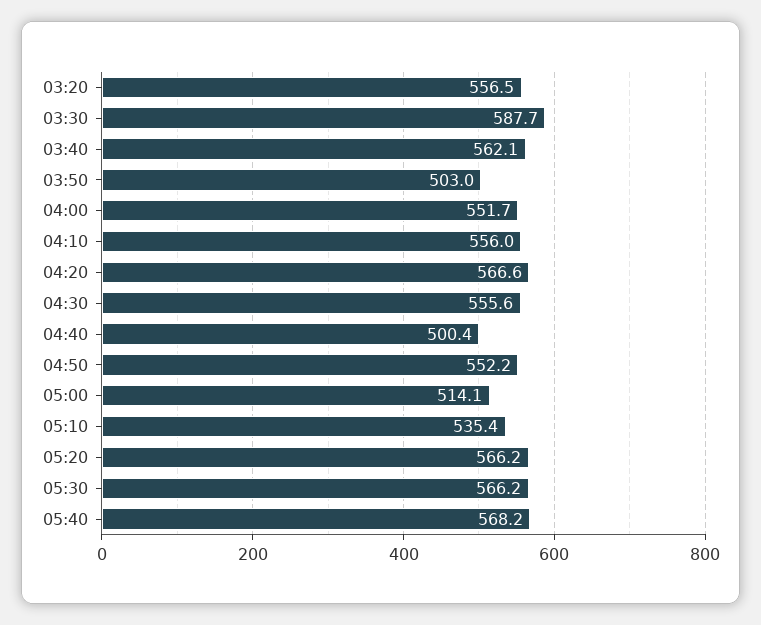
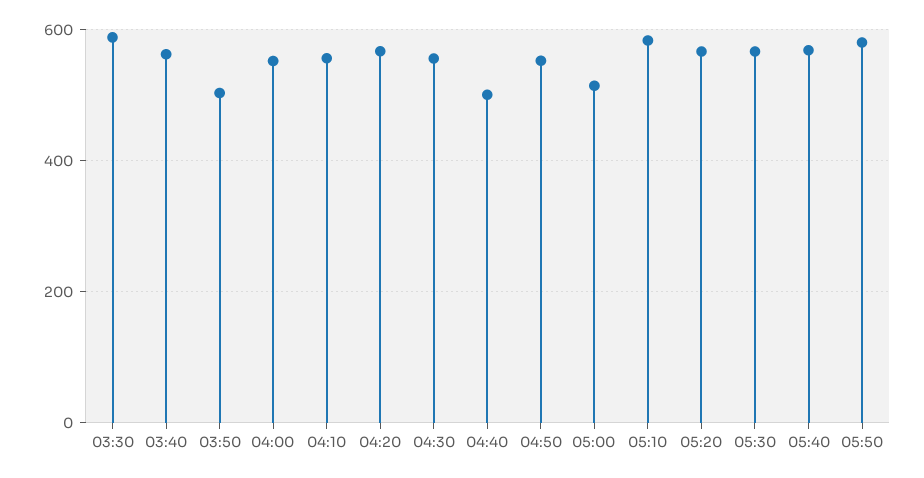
03:20: 556.5 -> none
05:10: 535.4 -> 580
05:50: none -> 580

